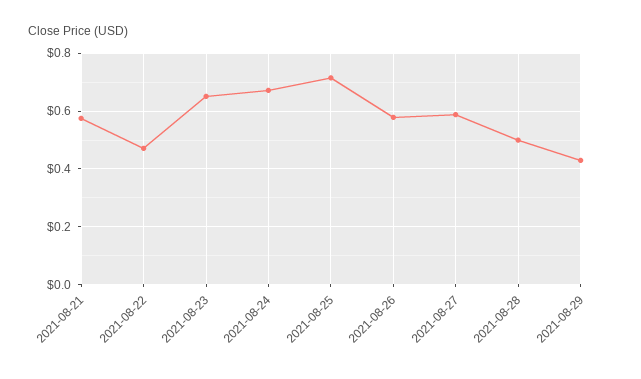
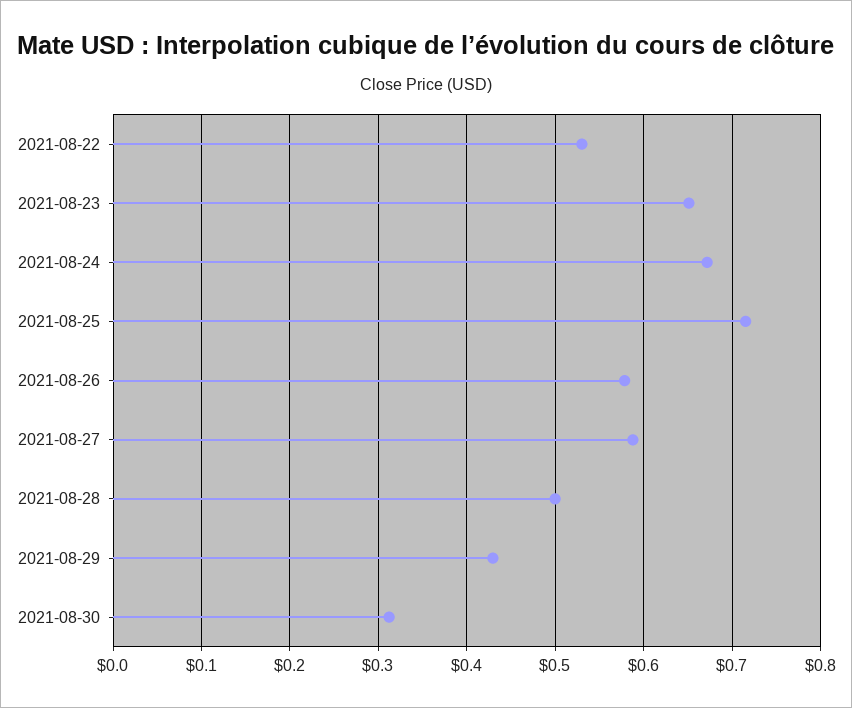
2021-08-21: 0.575 -> none
2021-08-22: 0.475 -> 0.53
2021-08-30: none -> 0.31

